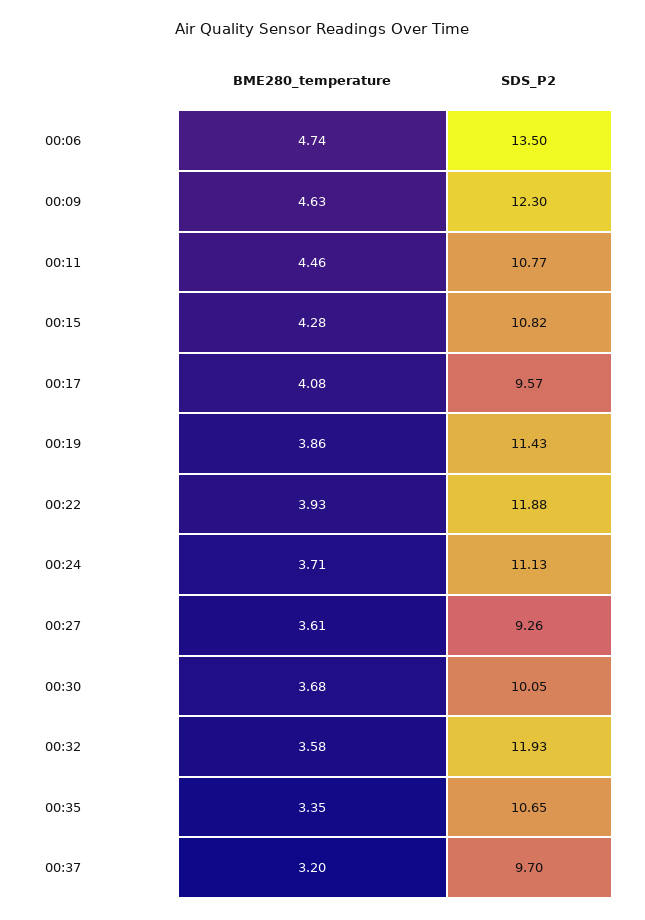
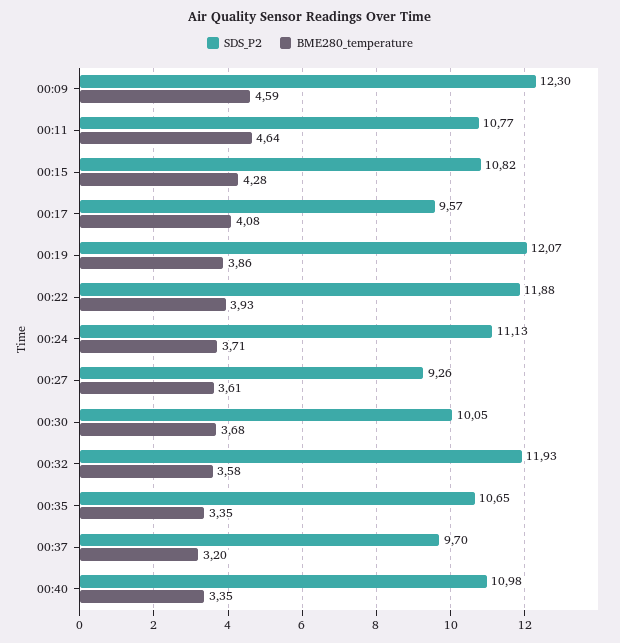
BME280_temperature, 00:06: 4.74 -> none
SDS_P2, 00:06: 13.5 -> none
BME280_temperature, 00:09: 4.63 -> 4.59
BME280_temperature, 00:11: 4.46 -> 4.64
SDS_P2, 00:19: 11.43 -> 12.07
SDS_P2, 00:40: none -> 10.98
BME280_temperature, 00:40: none -> 3.35

